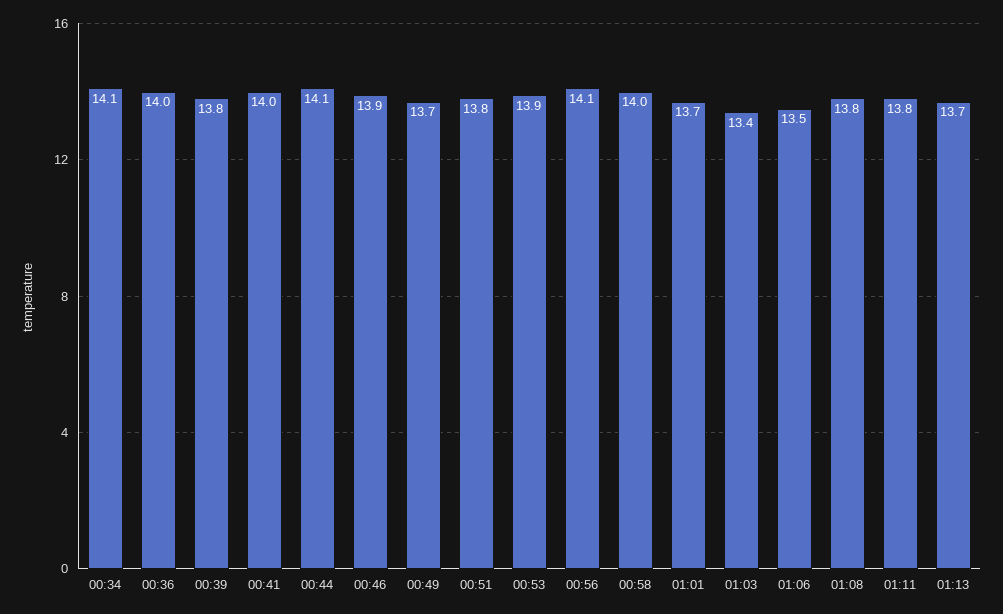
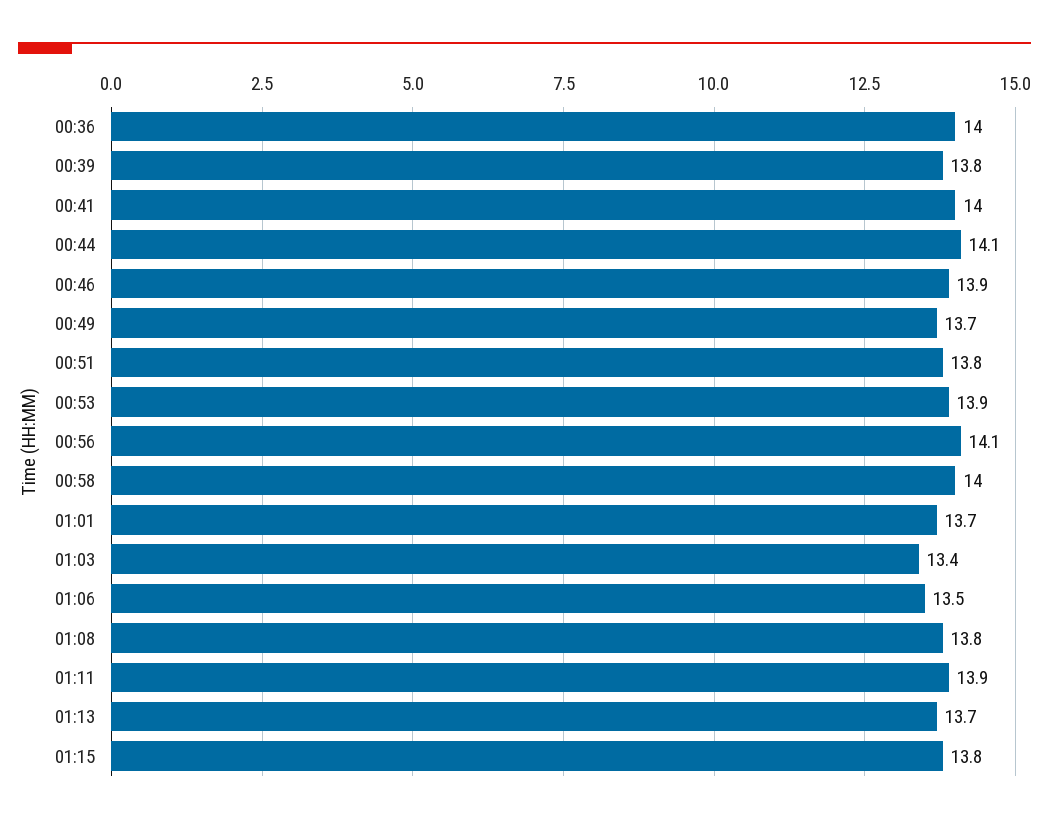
00:34: 14.1 -> none
01:11: 13.8 -> 13.9
01:15: none -> 13.8

